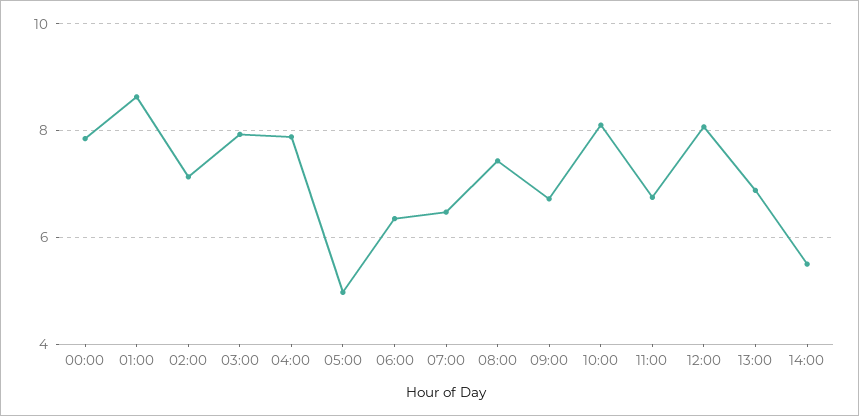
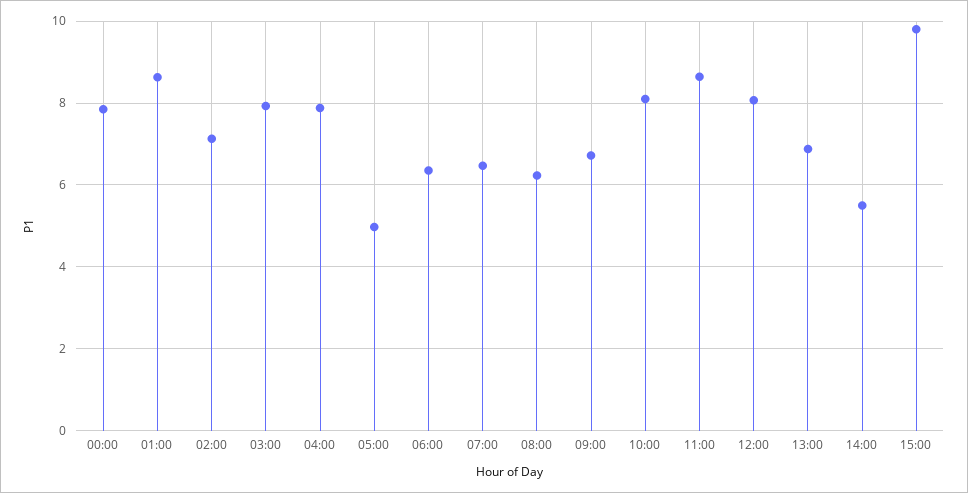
08:00: 7.4 -> 6.2
11:00: 6.8 -> 8.6
15:00: none -> 9.8

